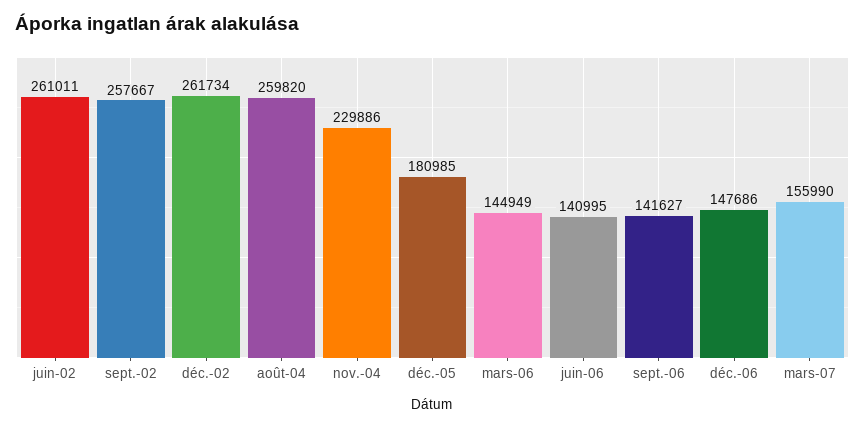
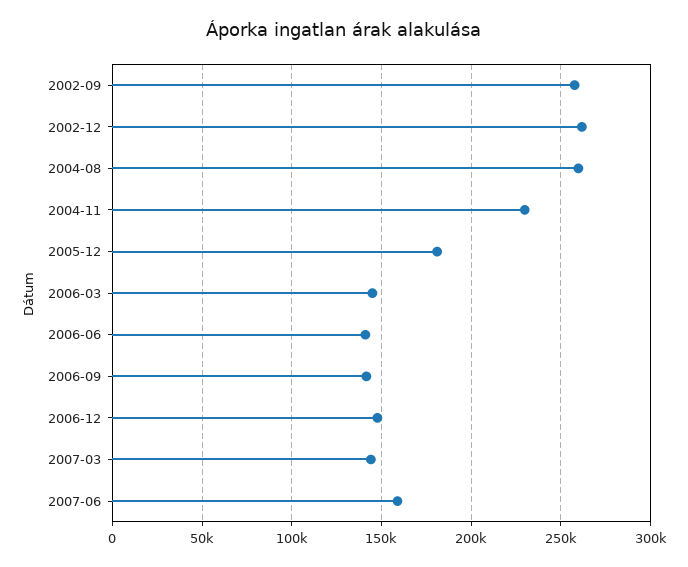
juin-02: 261011 -> none
mars-07: 155990 -> 145000
2007-06: none -> 160000

